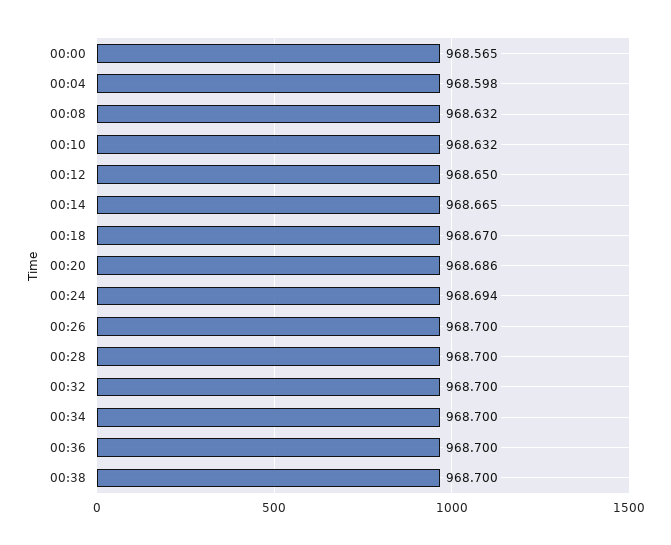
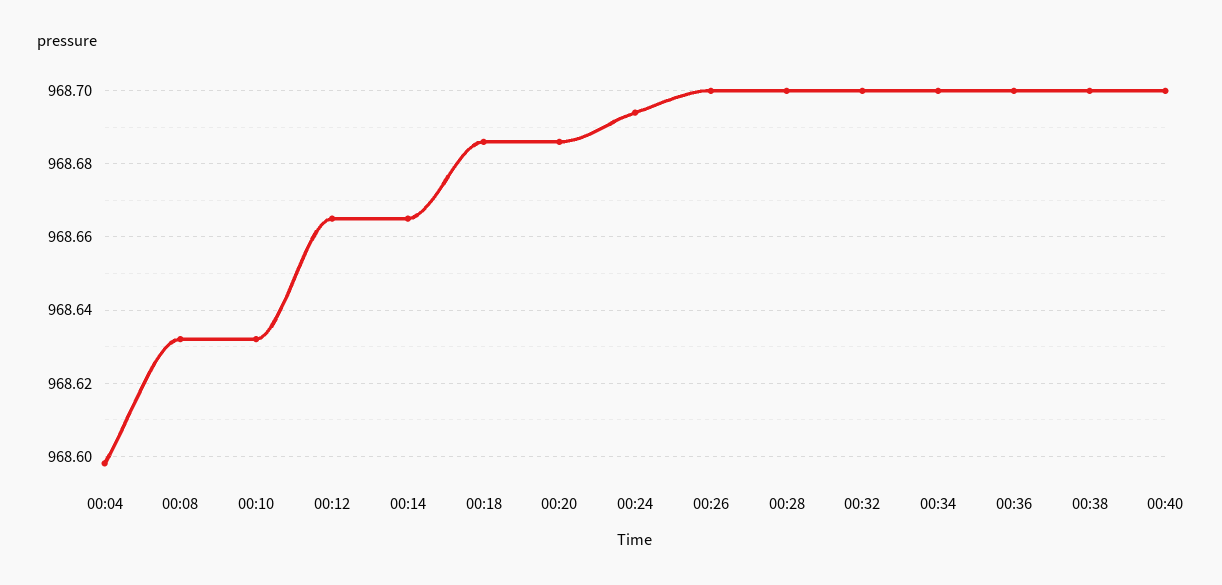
00:00: 968.565 -> none
00:12: 968.65 -> 968.665
00:18: 968.67 -> 968.685
00:40: none -> 968.7

